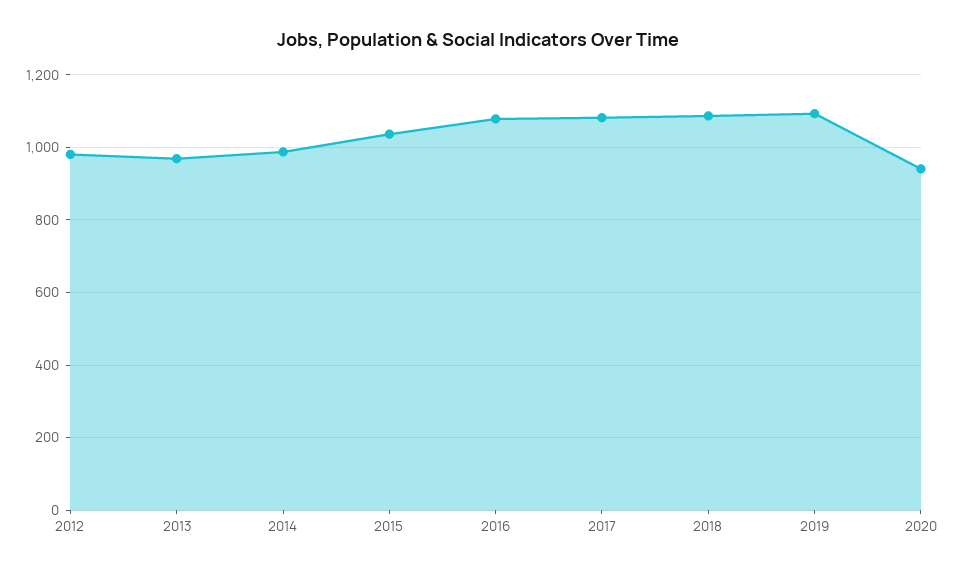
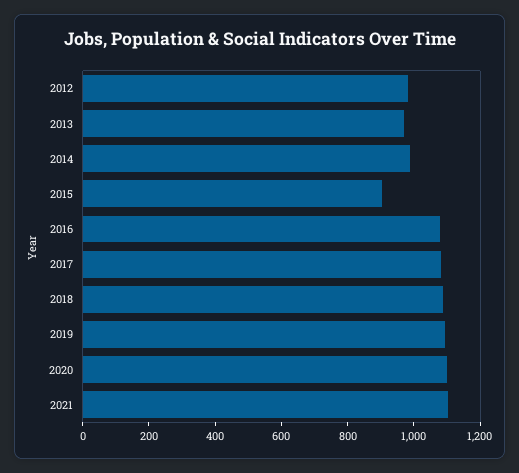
2015: 1040 -> 900
2020: 940 -> 1100
2021: none -> 1100

